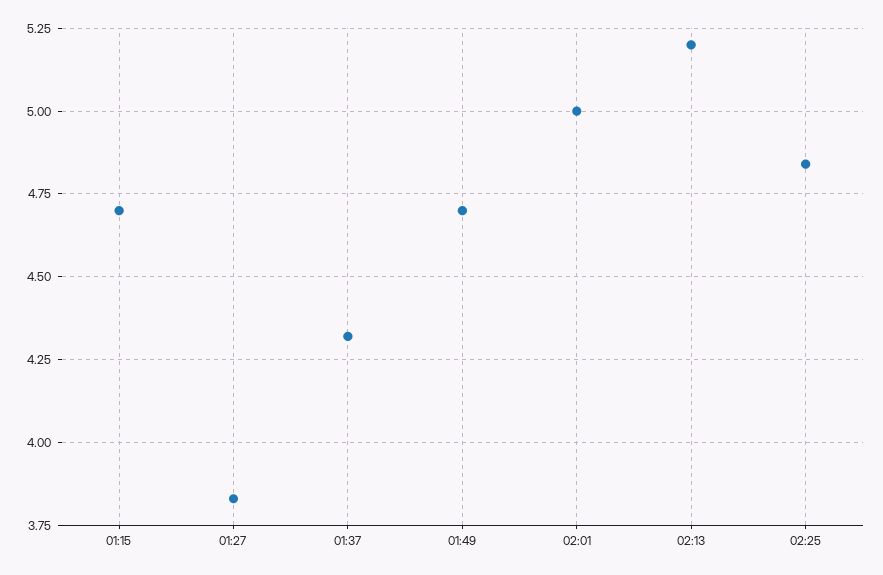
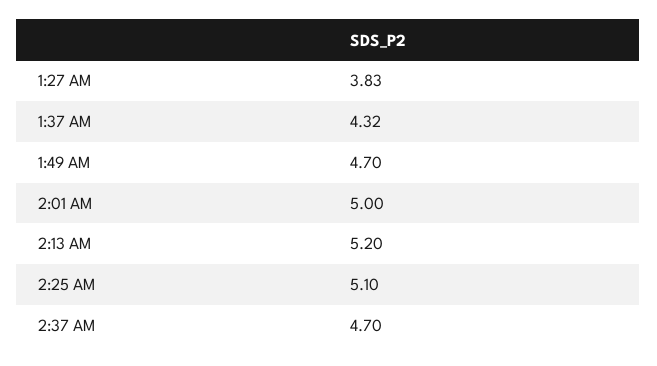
01:15: 4.7 -> none
02:25: 4.85 -> 5.1
2:37 AM: none -> 4.7

